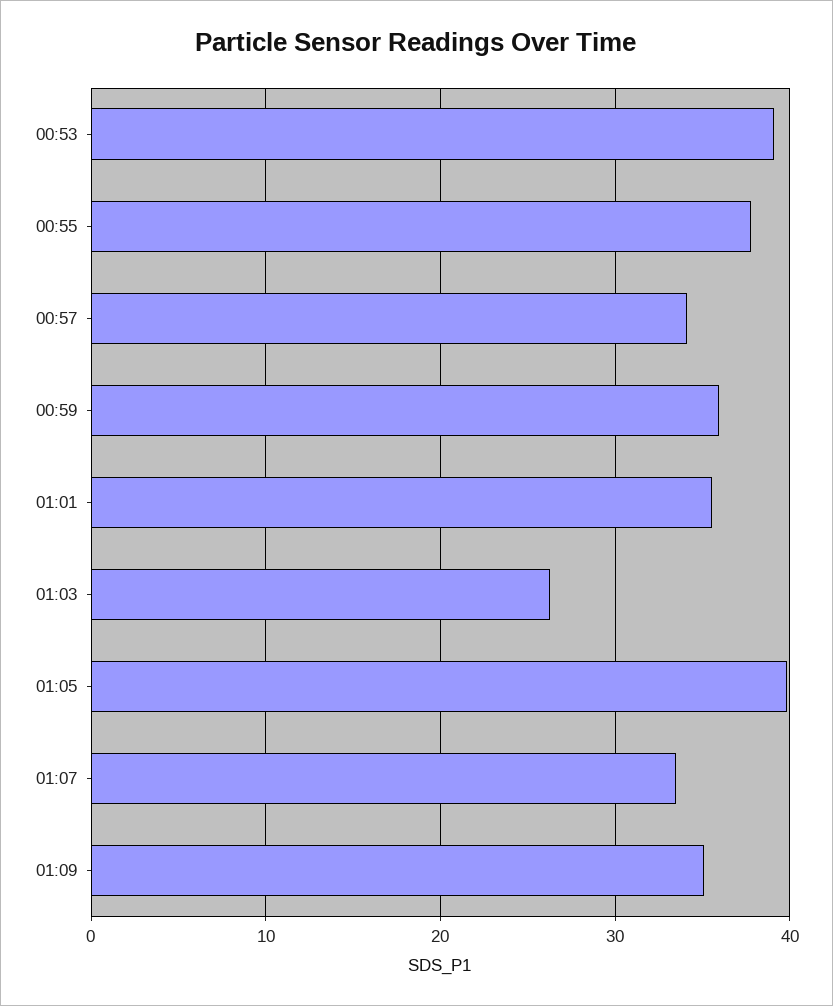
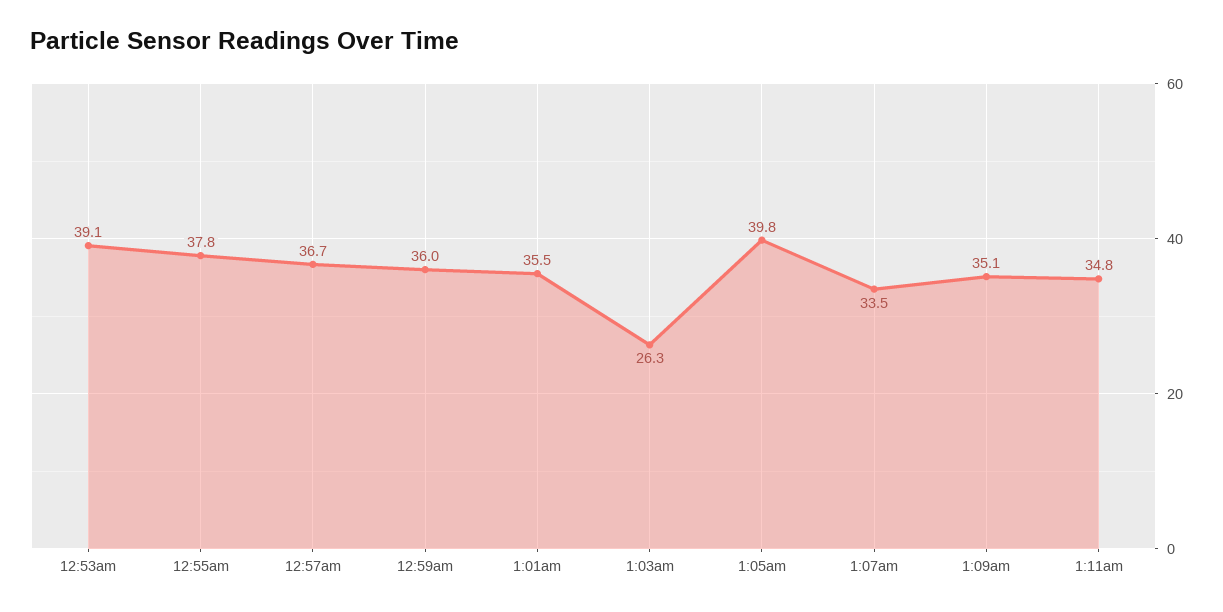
00:57: 34 -> 36.7
1:11am: none -> 34.8

